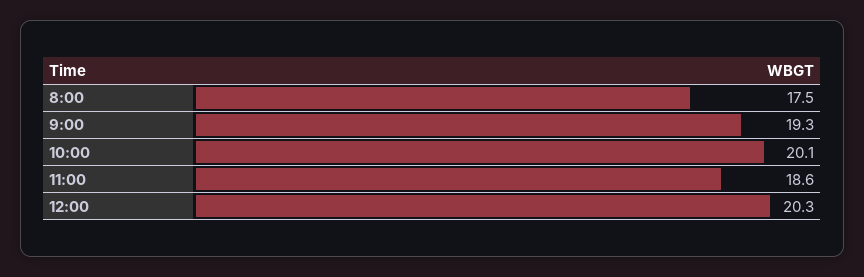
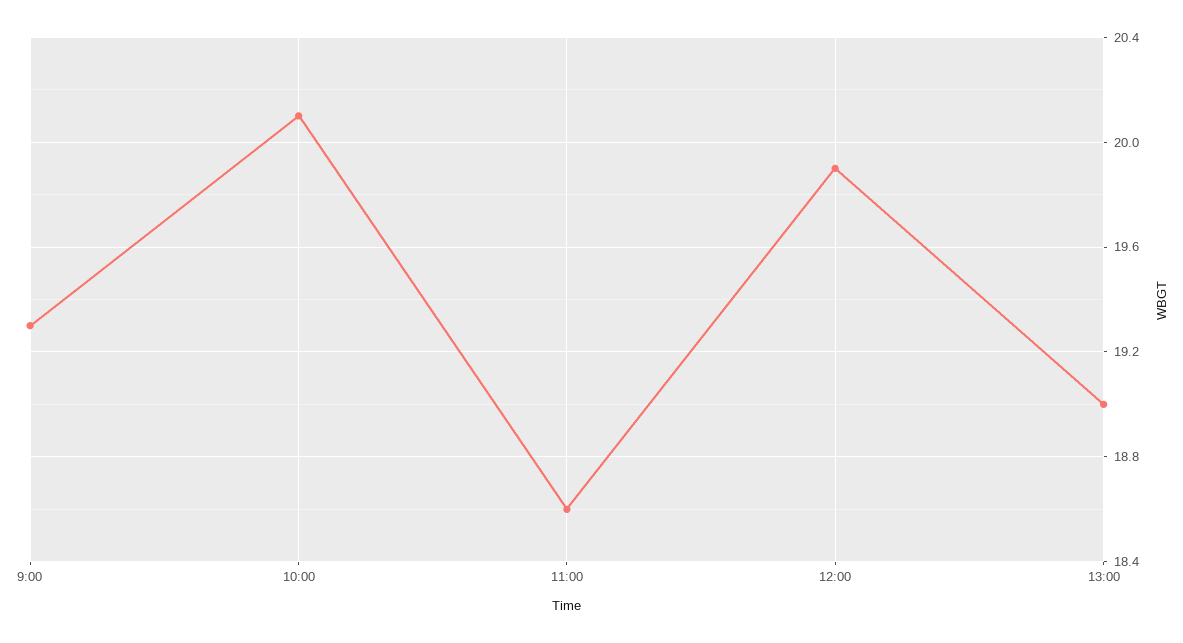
8:00: 17.5 -> none
12:00: 20.3 -> 19.9
13:00: none -> 19

